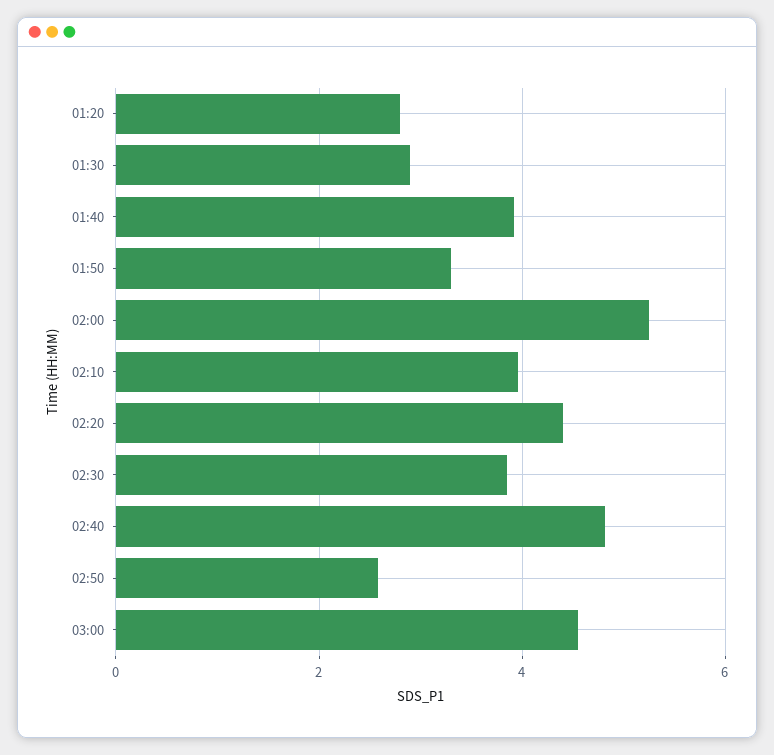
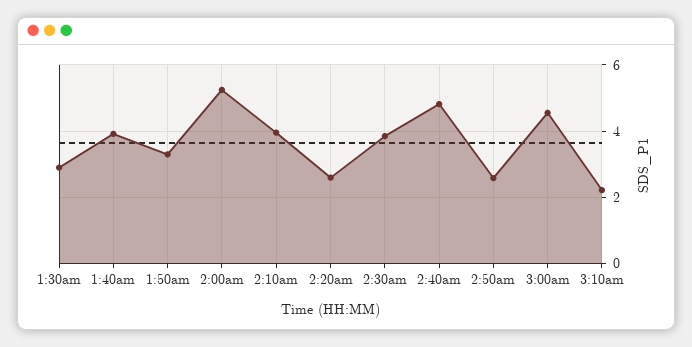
01:20: 2.8 -> none
02:20: 4.4 -> 2.6
3:10am: none -> 2.2

